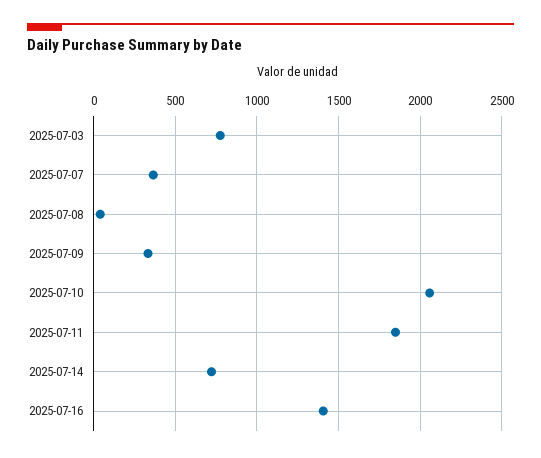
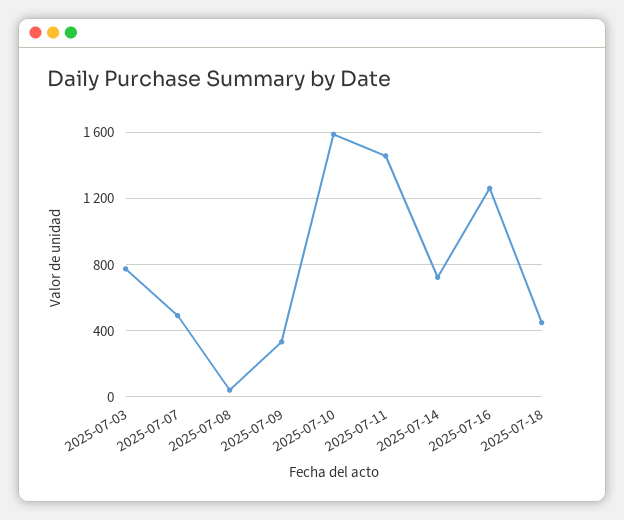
2025-07-07: 350 -> 500
2025-07-10: 2050 -> 1600
2025-07-11: 1850 -> 1450
2025-07-16: 1400 -> 1250
2025-07-18: none -> 450

